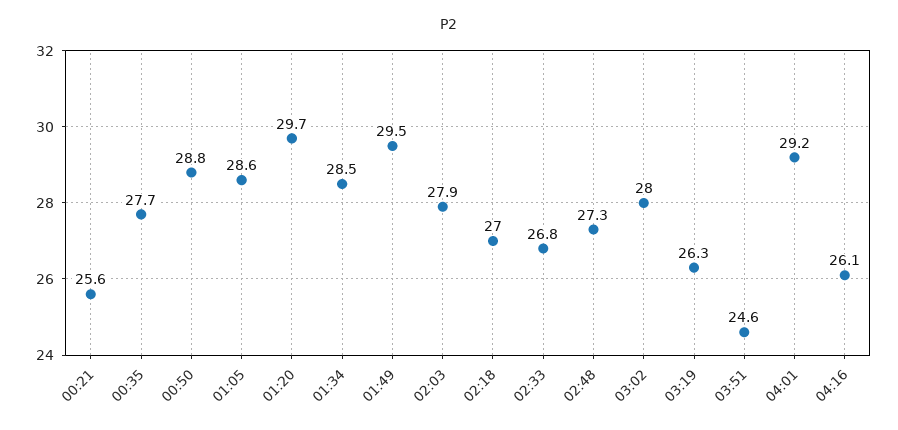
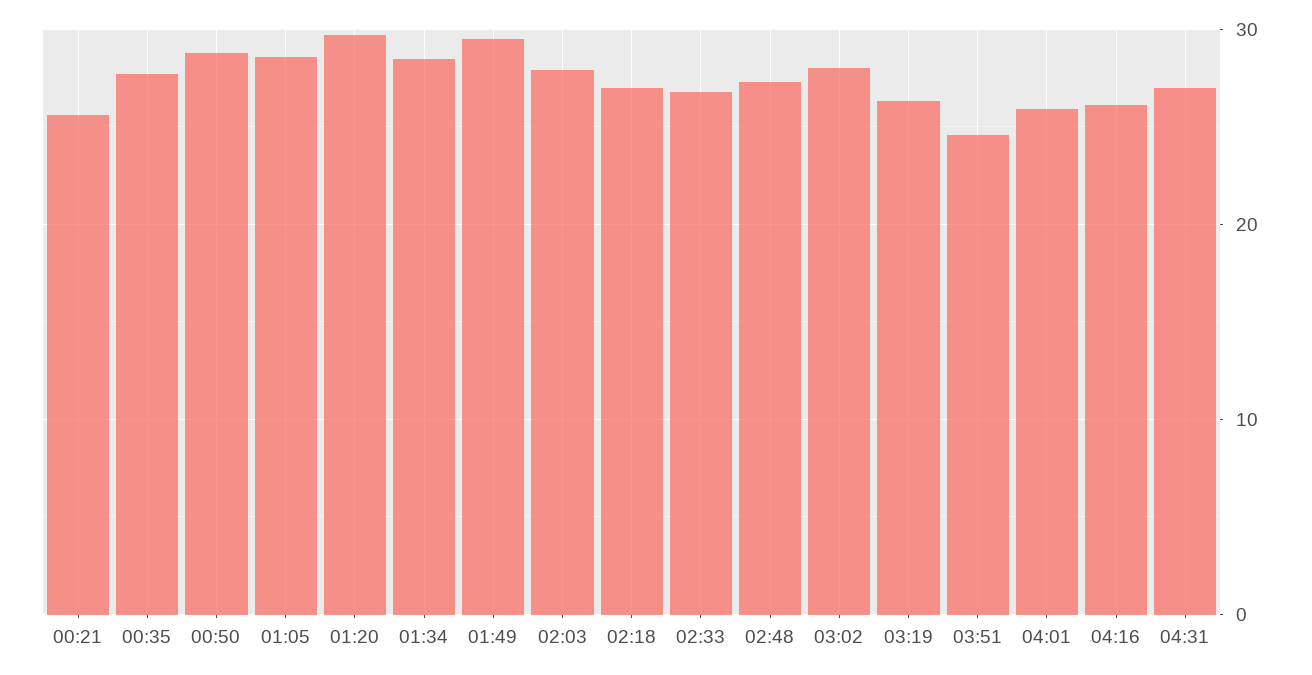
04:01: 29.2 -> 26
04:31: none -> 27

